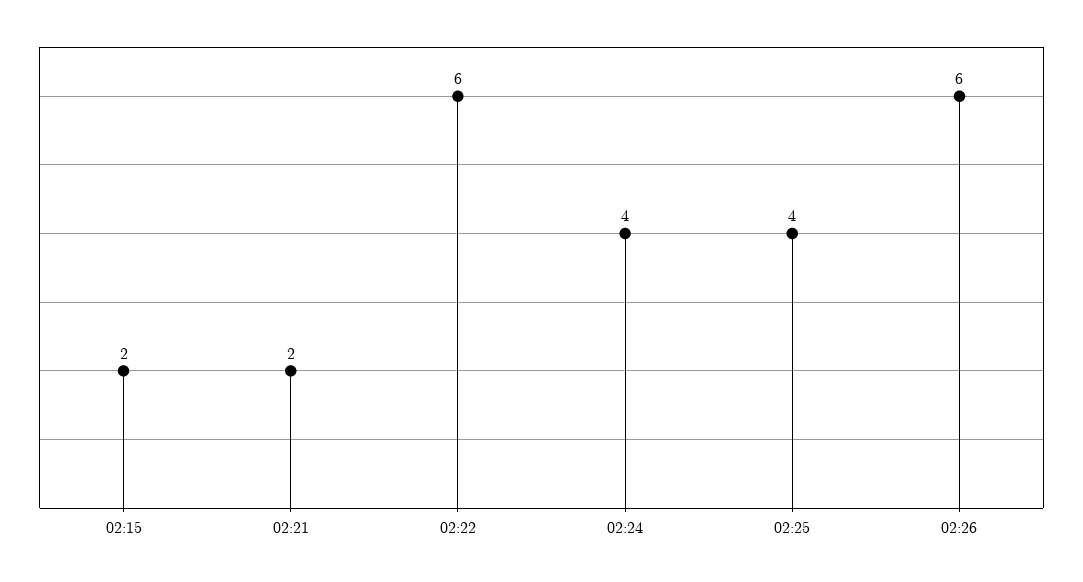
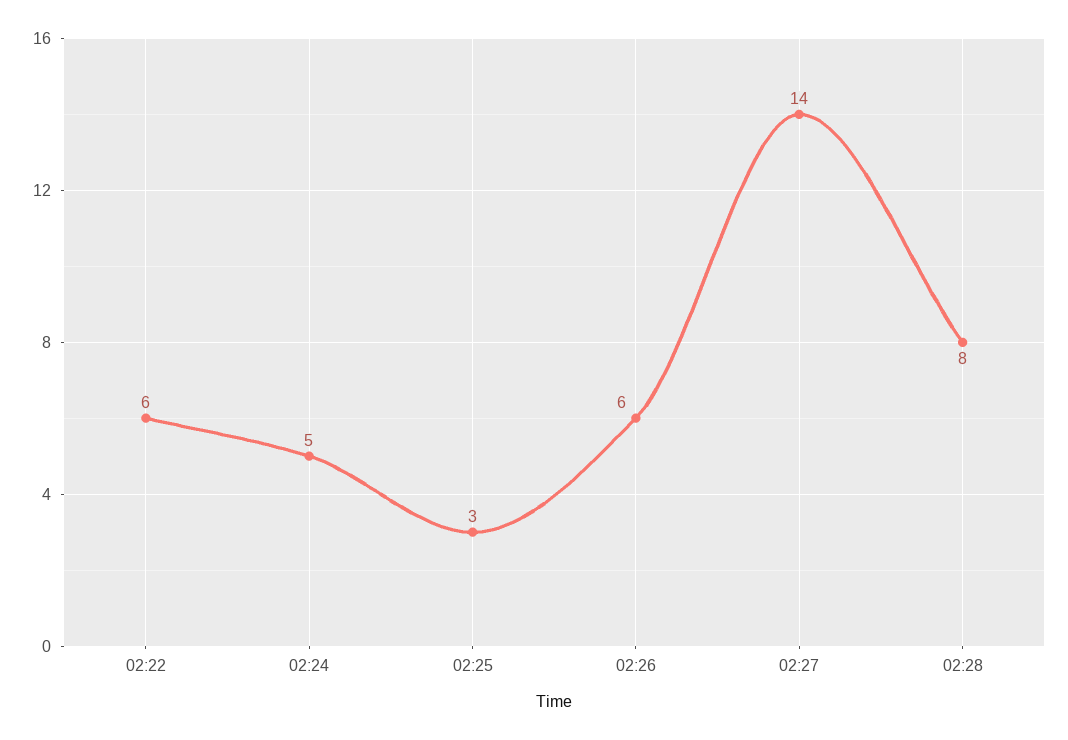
02:15: 2 -> none
02:21: 2 -> none
02:24: 4 -> 5
02:25: 4 -> 3
02:27: none -> 14
02:28: none -> 8

